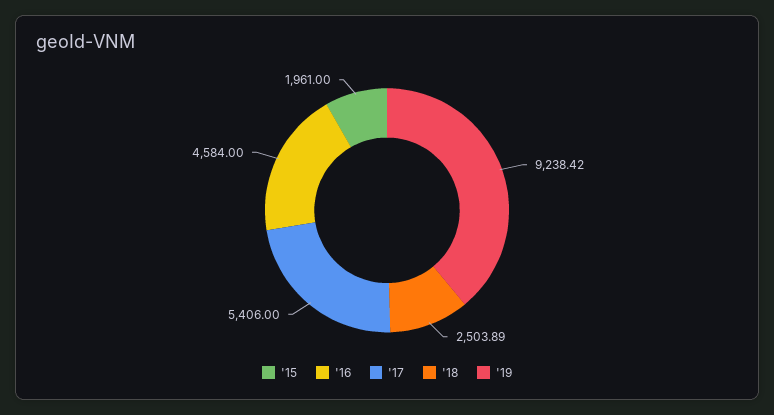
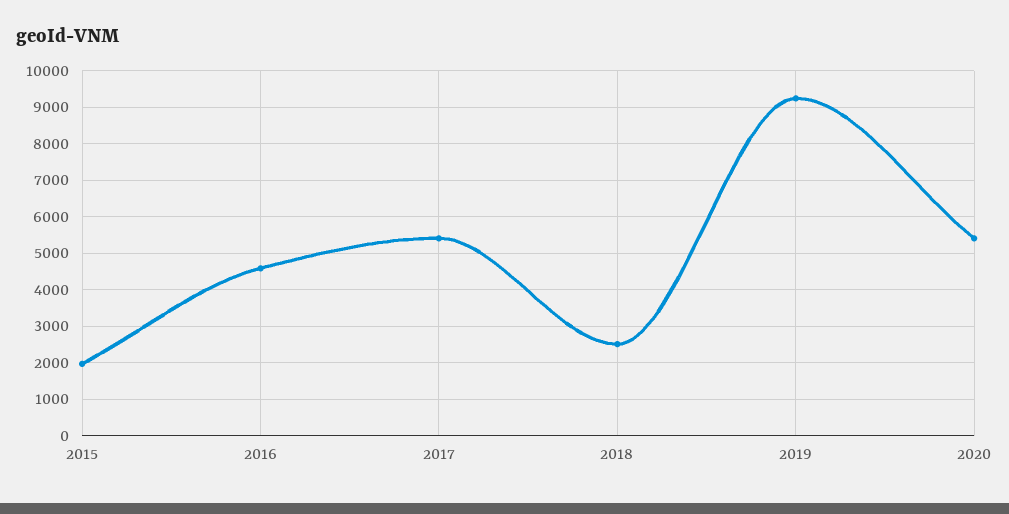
2020: none -> 5400

